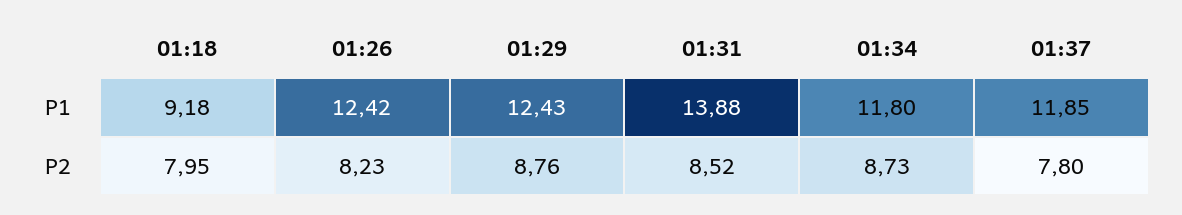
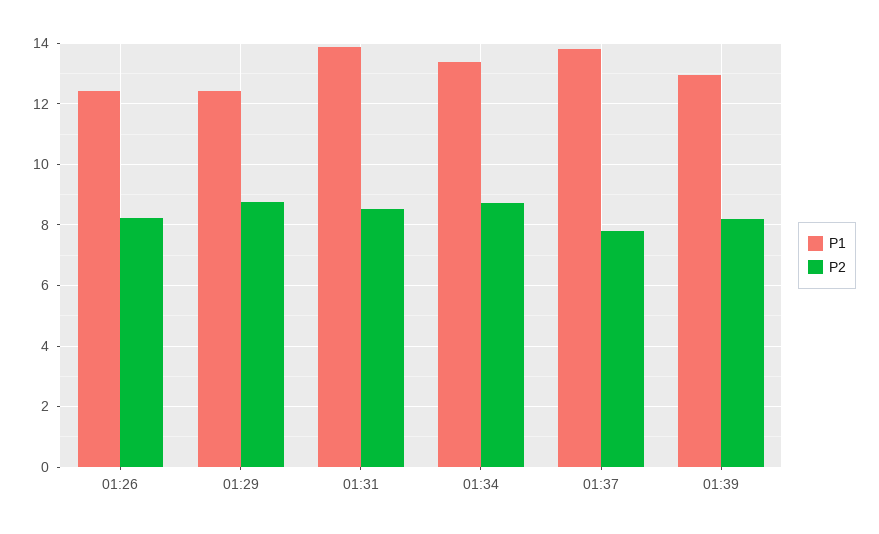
P1, 01:18: 9.18 -> none
P1, 01:34: 11.8 -> 13.4
P1, 01:37: 11.85 -> 13.8
P2, 01:18: 7.95 -> none
P1, 01:39: none -> 13
P2, 01:39: none -> 8.2

